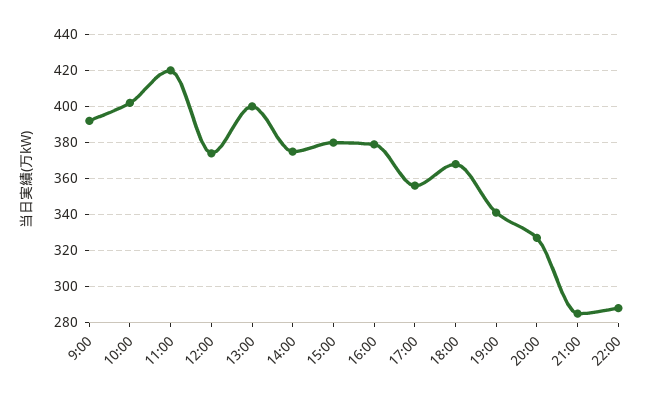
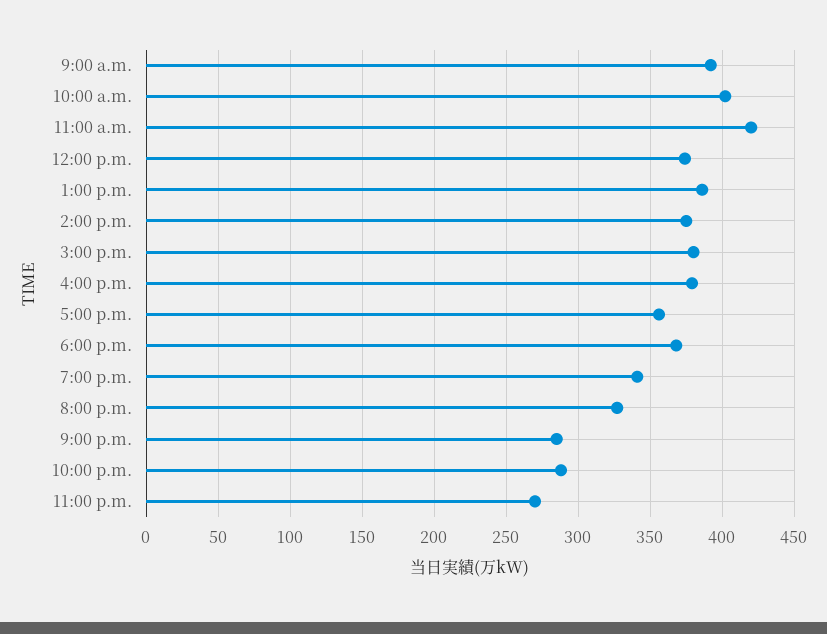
13:00: 400 -> 385
11:00 p.m.: none -> 270

